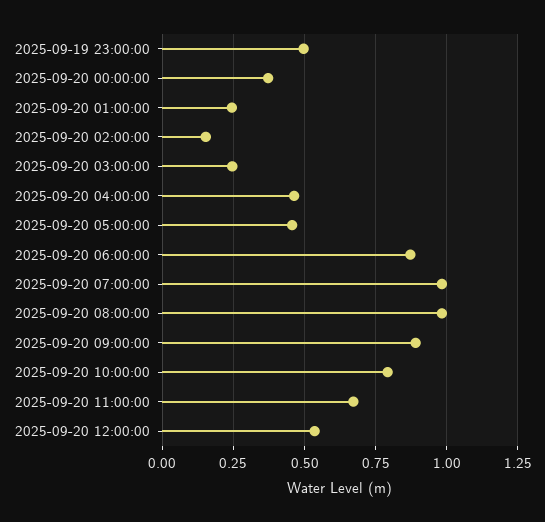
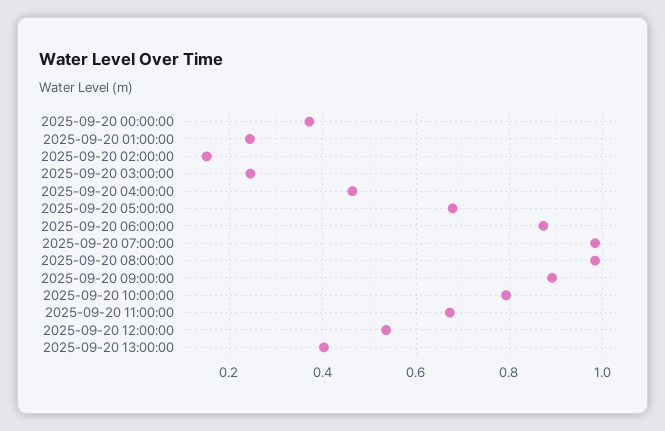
2025-09-19 23:00:00: 0.5 -> none
2025-09-20 05:00:00: 0.45 -> 0.68
2025-09-20 13:00:00: none -> 0.4

